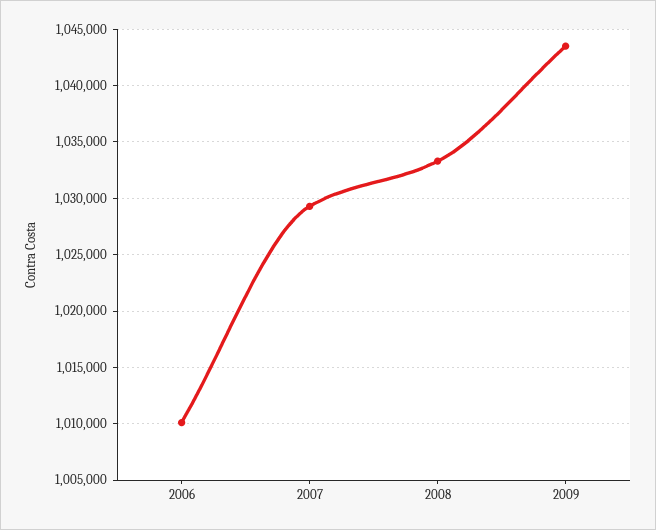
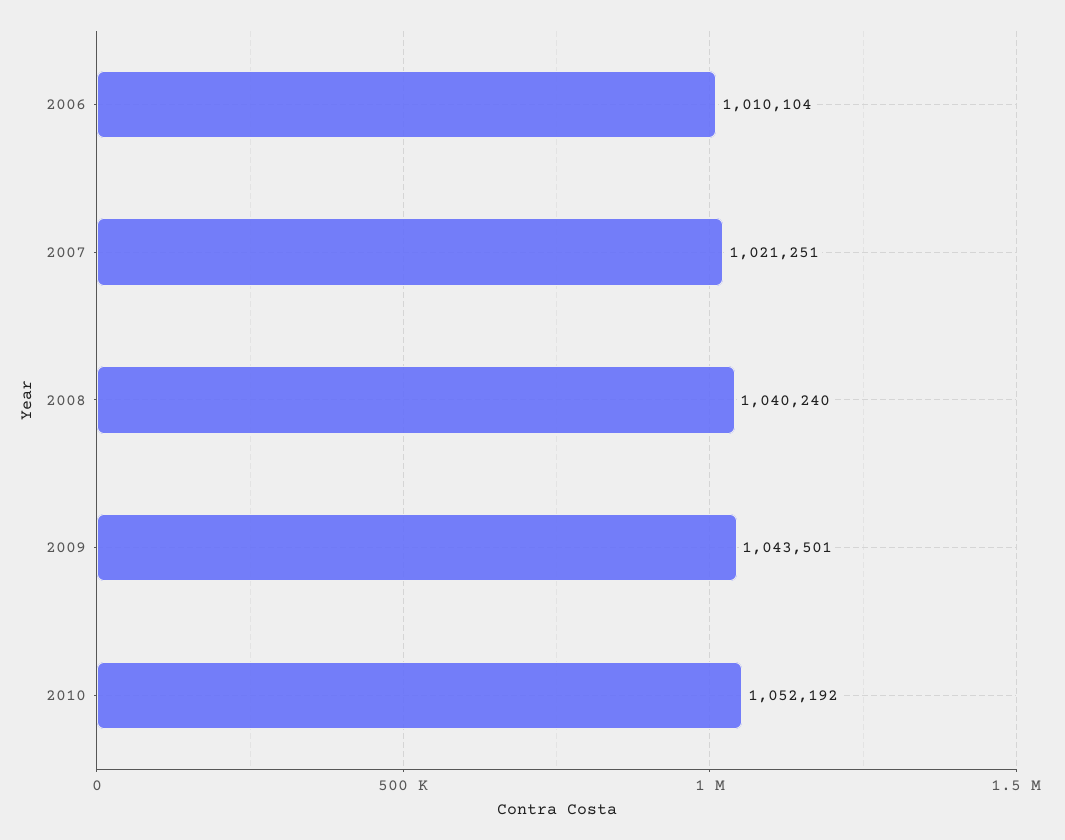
2007: 1029000 -> 1021251
2008: 1033000 -> 1040240
2010: none -> 1052192

